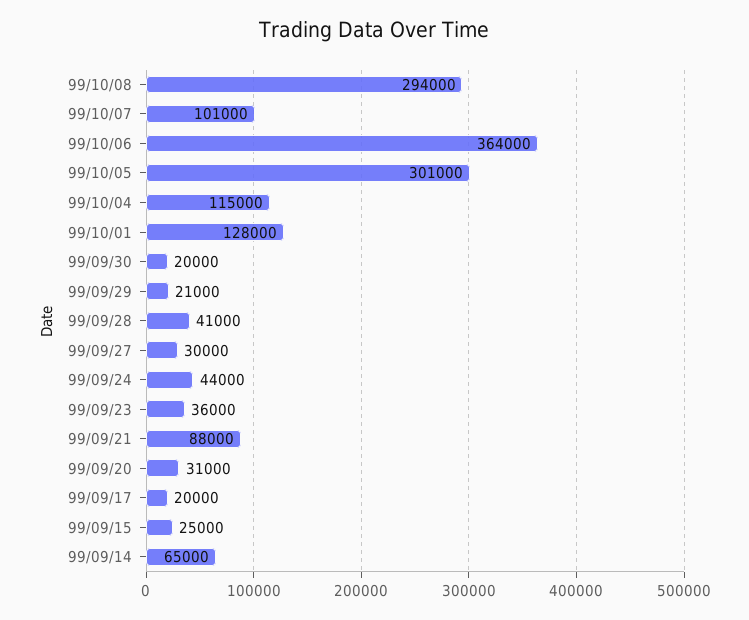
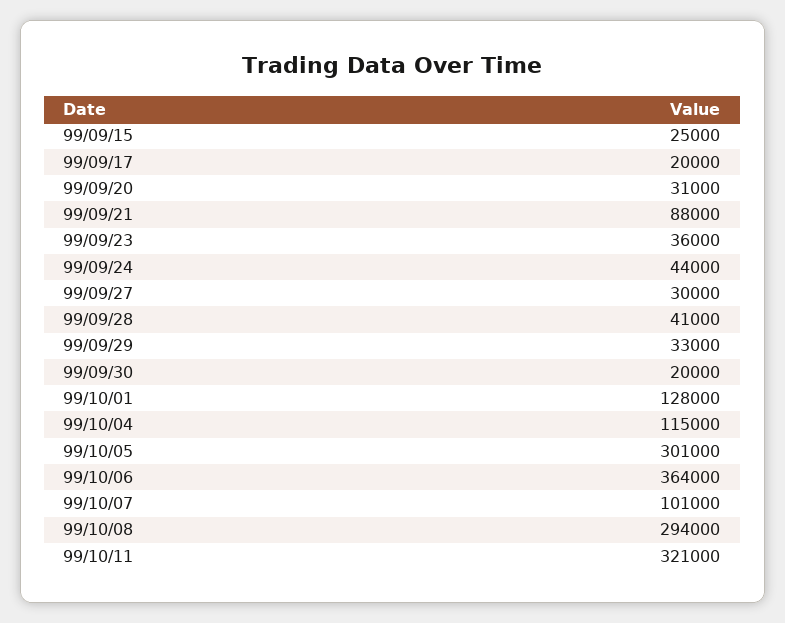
99/09/29: 21000 -> 33000
99/09/14: 65000 -> none
99/10/11: none -> 321000

